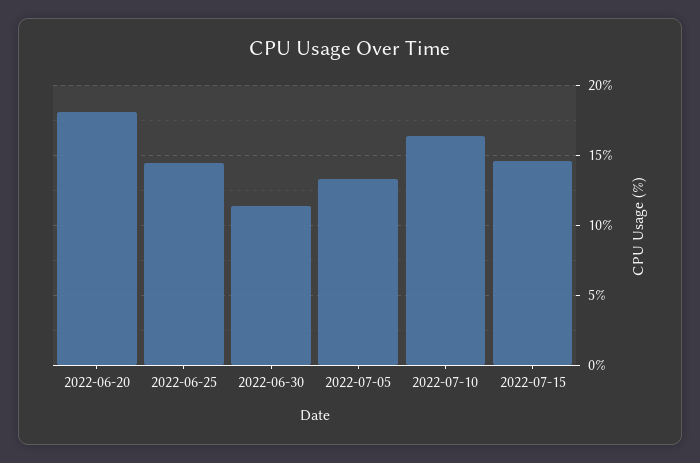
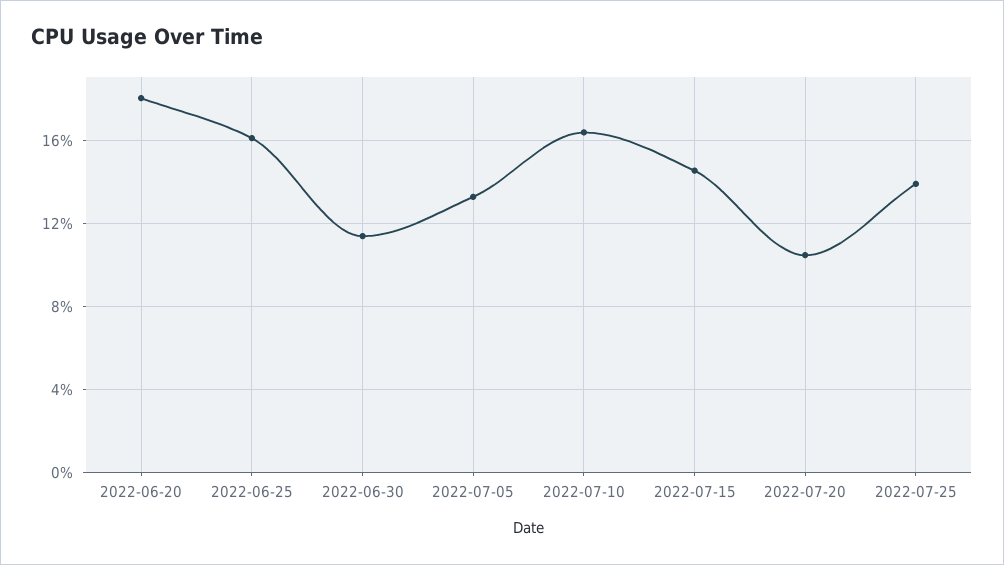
2022-06-25: 14.5 -> 16
2022-07-20: none -> 10.5
2022-07-25: none -> 14

